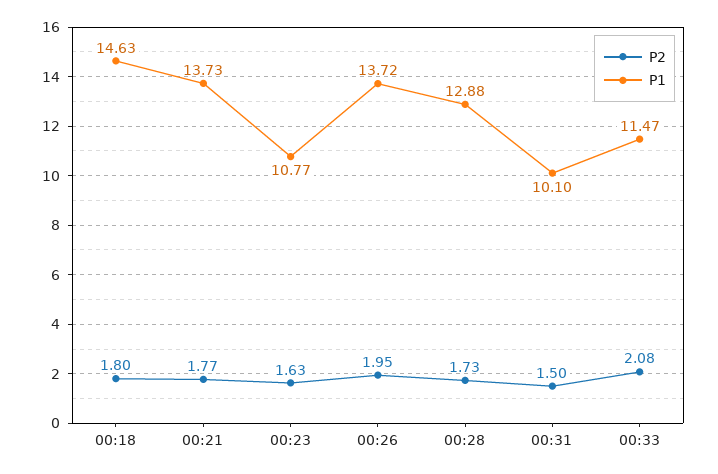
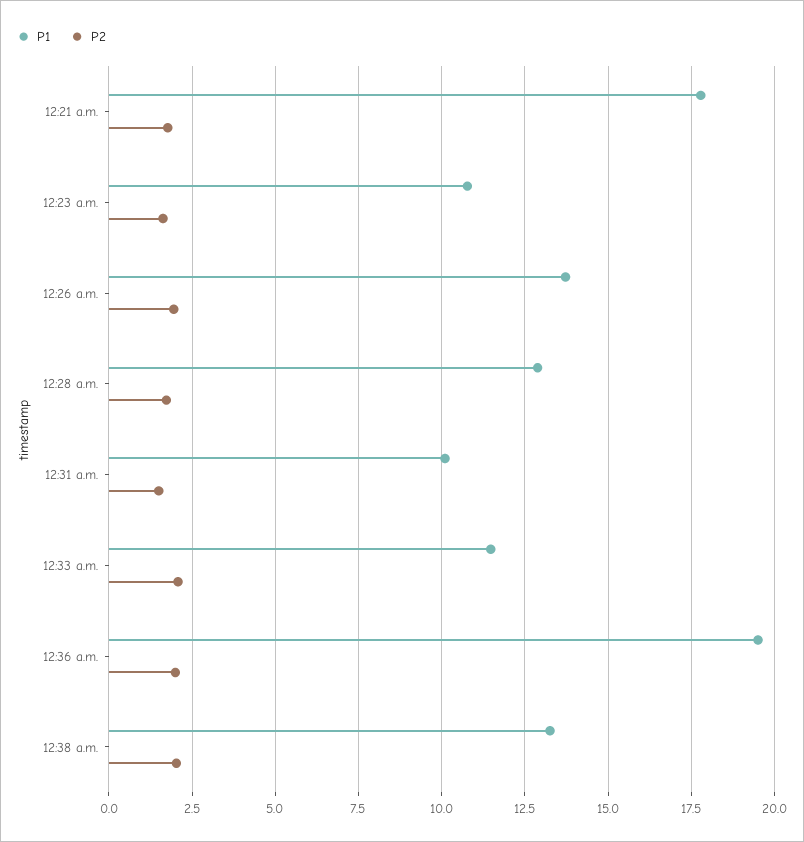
P2, 00:18: 1.8 -> none
P1, 00:18: 14.63 -> none
P1, 00:21: 13.73 -> 17.75
P1, 12:36 a.m.: none -> 19.5
P2, 12:36 a.m.: none -> 2
P1, 12:38 a.m.: none -> 13.25
P2, 12:38 a.m.: none -> 2

